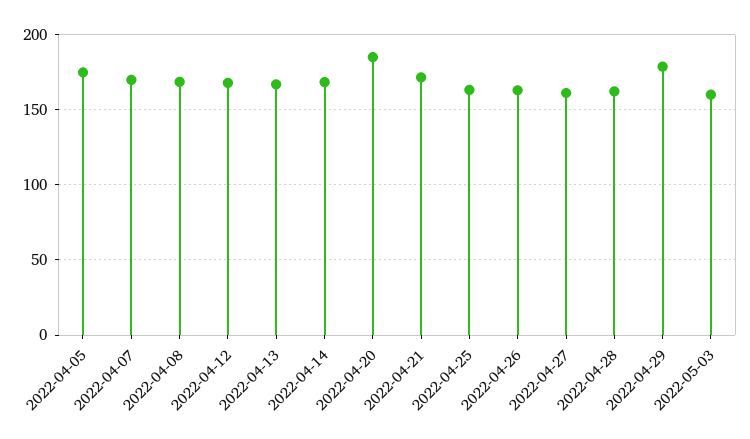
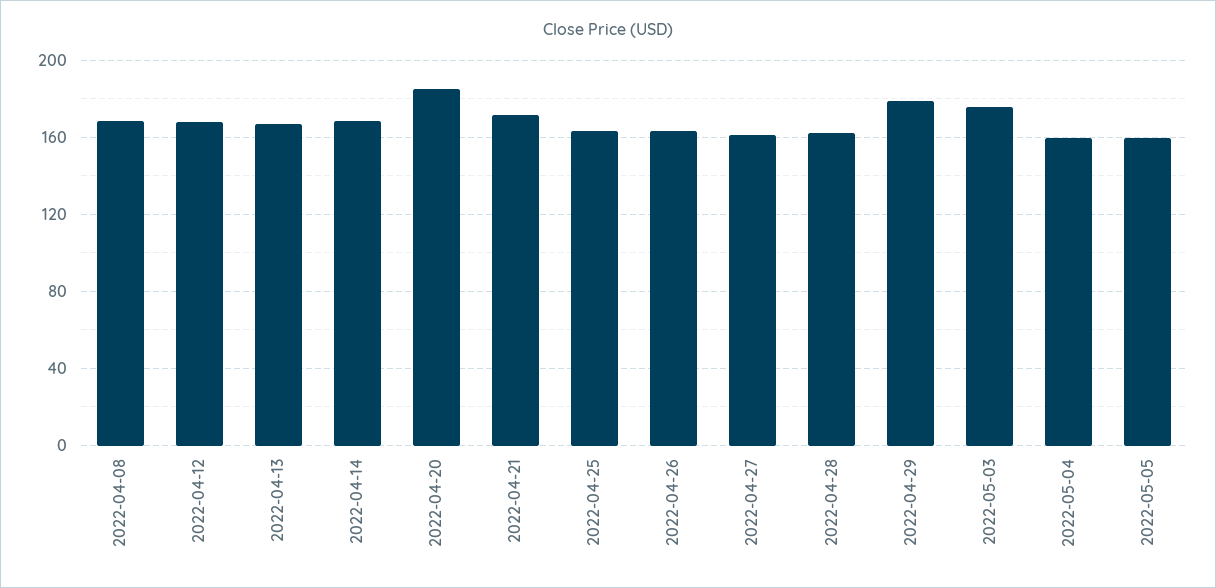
2022-04-05: 175 -> none
2022-04-07: 170 -> none
2022-05-03: 160 -> 175
2022-05-04: none -> 160
2022-05-05: none -> 160

